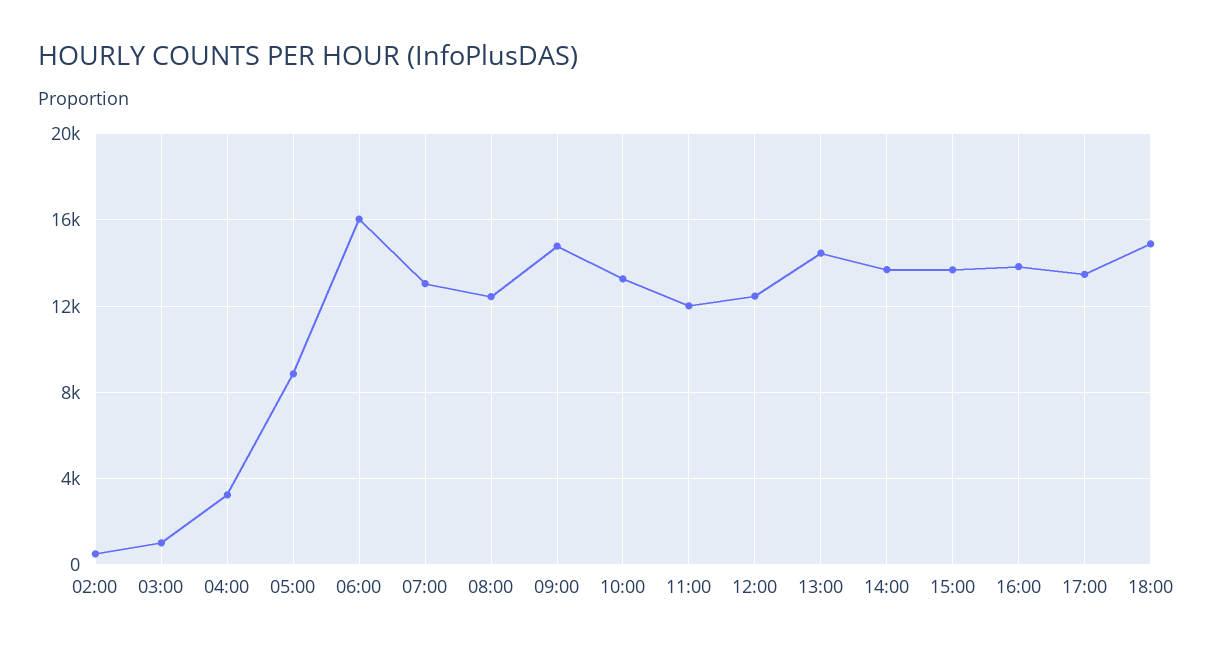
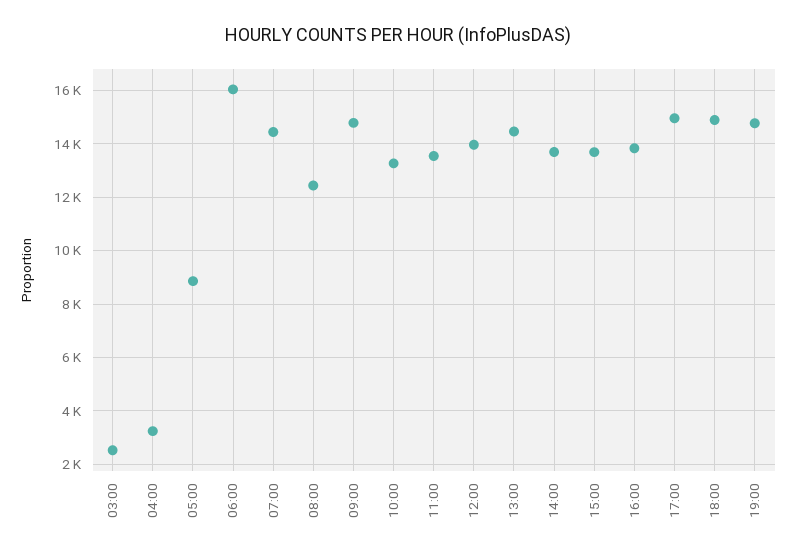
02:00: 500 -> none
03:00: 1000 -> 2500
07:00: 13000 -> 14500
11:00: 12000 -> 13500
12:00: 12500 -> 14000
17:00: 13500 -> 15000
19:00: none -> 14750

